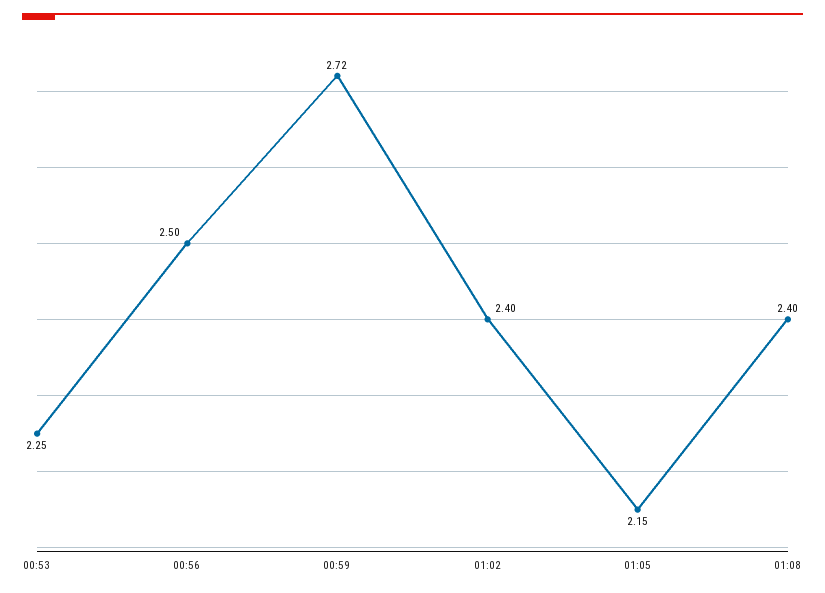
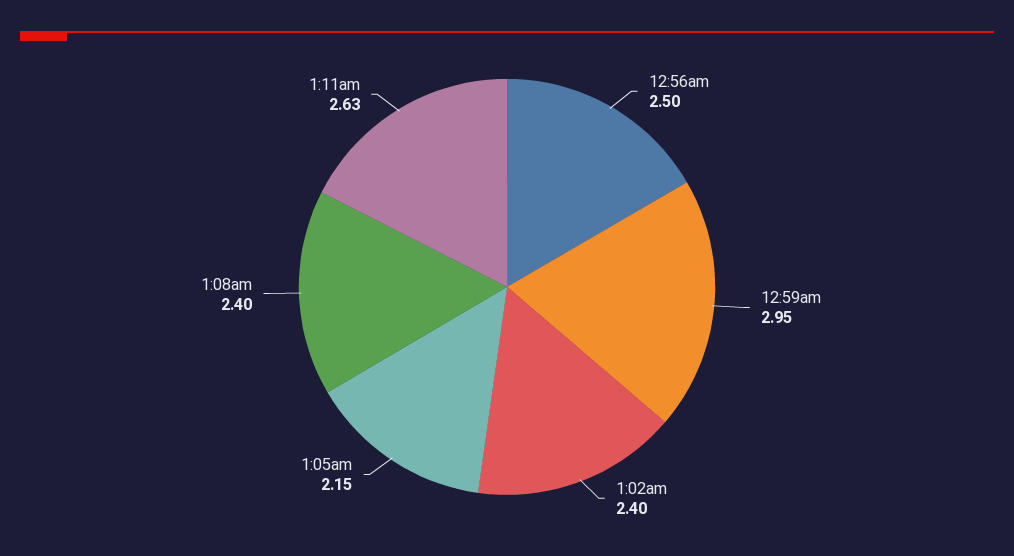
00:53: 2.25 -> none
00:59: 2.72 -> 2.95
1:11am: none -> 2.63

